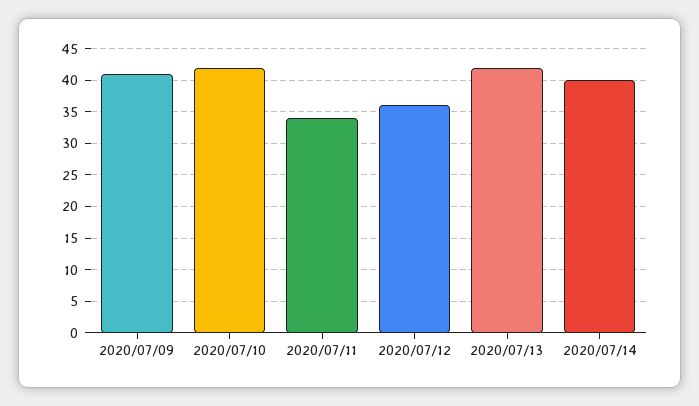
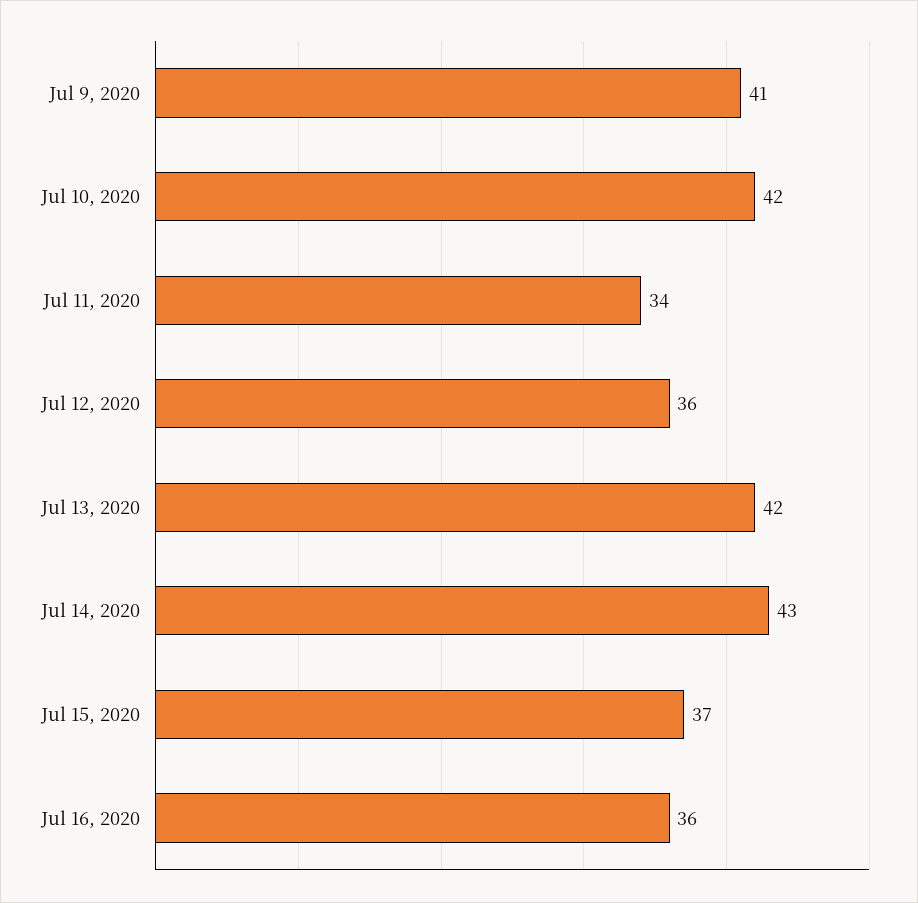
2020/07/14: 40 -> 43
Jul 15, 2020: none -> 37
Jul 16, 2020: none -> 36

